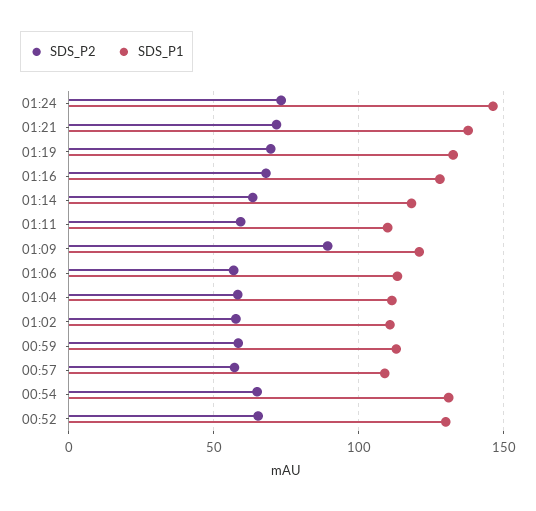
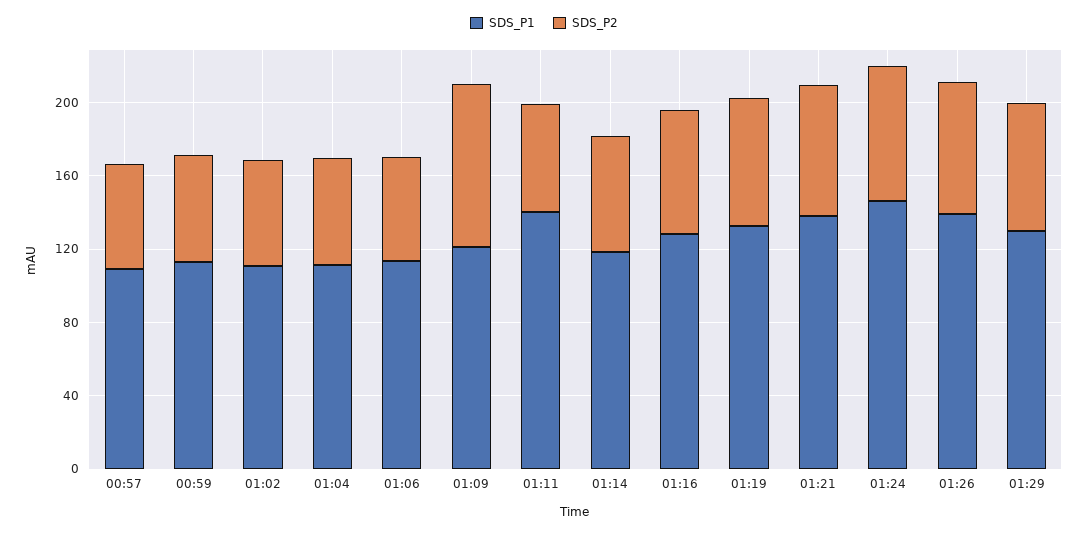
SDS_P1, 01:11: 110 -> 140
SDS_P2, 00:54: 65 -> none
SDS_P1, 00:54: 130 -> none
SDS_P2, 00:52: 65 -> none
SDS_P1, 00:52: 130 -> none
SDS_P1, 01:26: none -> 140
SDS_P2, 01:26: none -> 70
SDS_P1, 01:29: none -> 130
SDS_P2, 01:29: none -> 70

